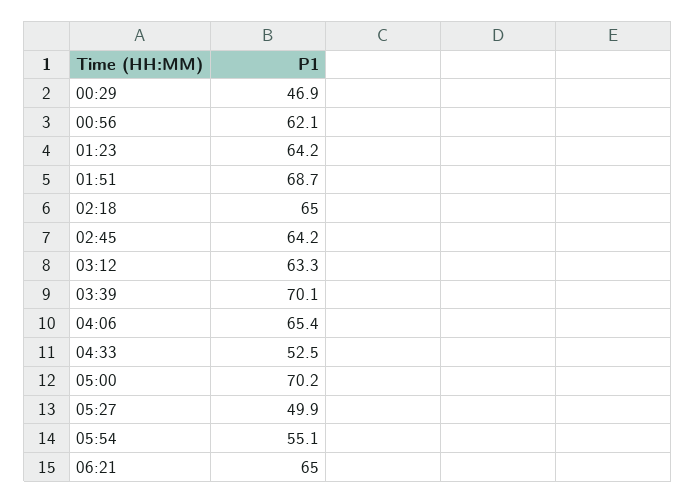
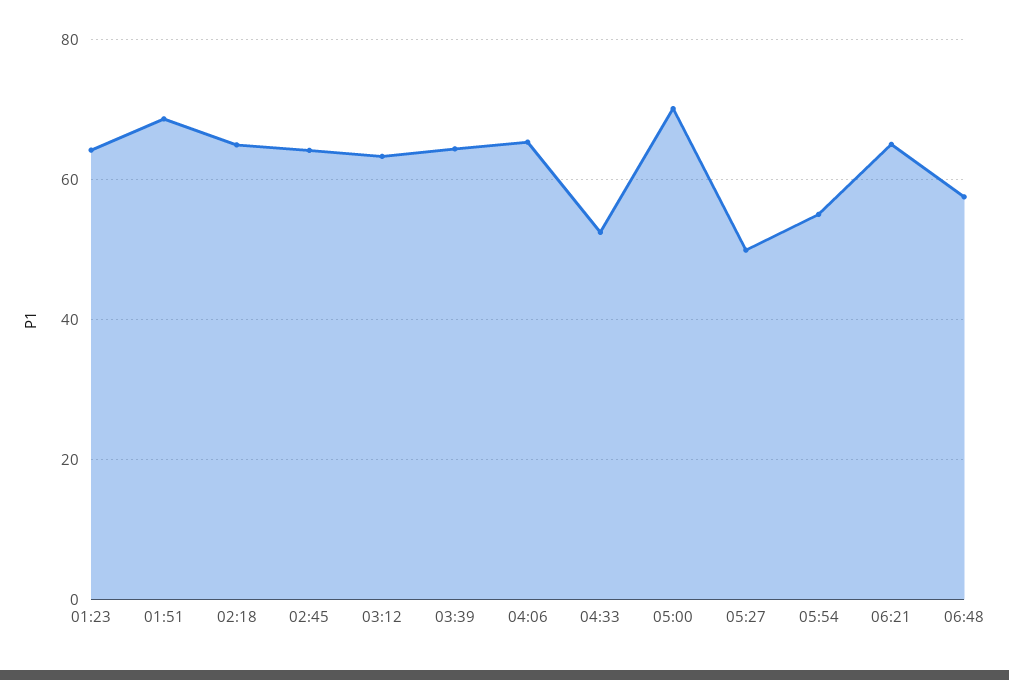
00:29: 46.9 -> none
00:56: 62.1 -> none
03:39: 70.1 -> 64
06:48: none -> 58

